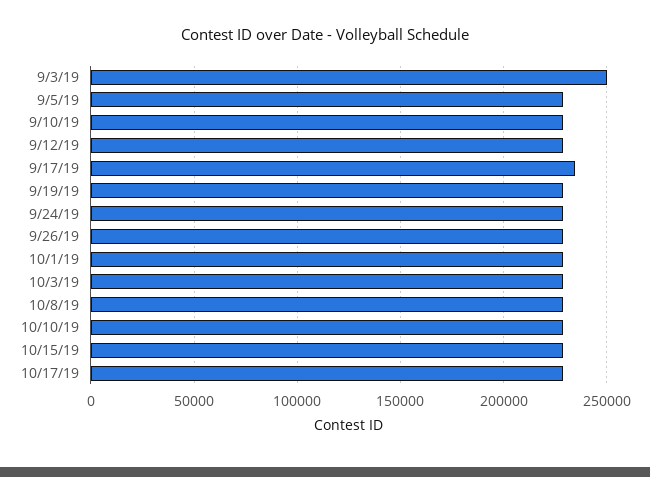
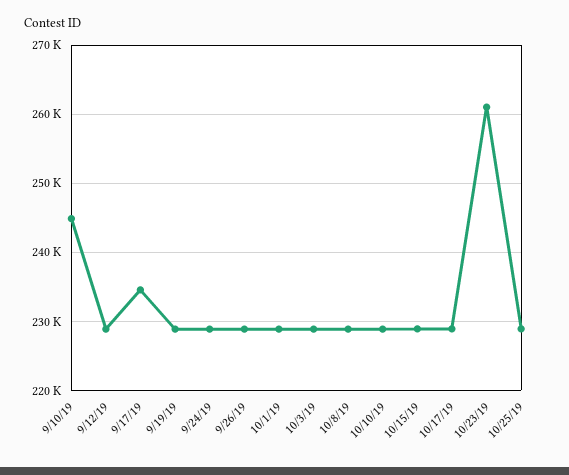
9/3/19: 250000 -> none
9/5/19: 230000 -> none
9/10/19: 230000 -> 245000
10/23/19: none -> 261000
10/25/19: none -> 229000

